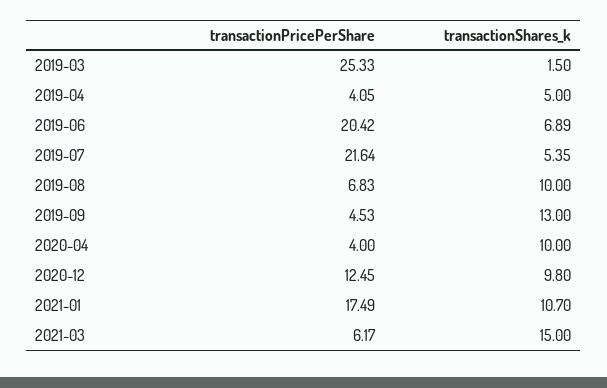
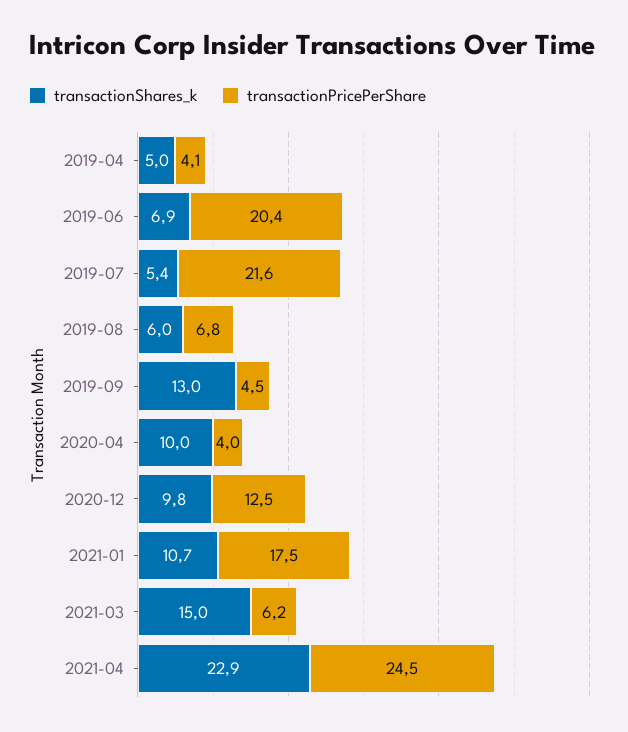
transactionPricePerShare, 2019-03: 25.33 -> none
transactionShares_k, 2019-03: 1.5 -> none
transactionShares_k, 2019-08: 10 -> 6
transactionShares_k, 2021-04: none -> 22.9
transactionPricePerShare, 2021-04: none -> 24.5

